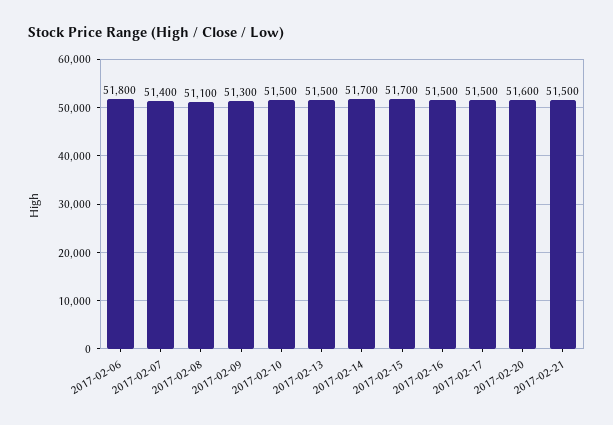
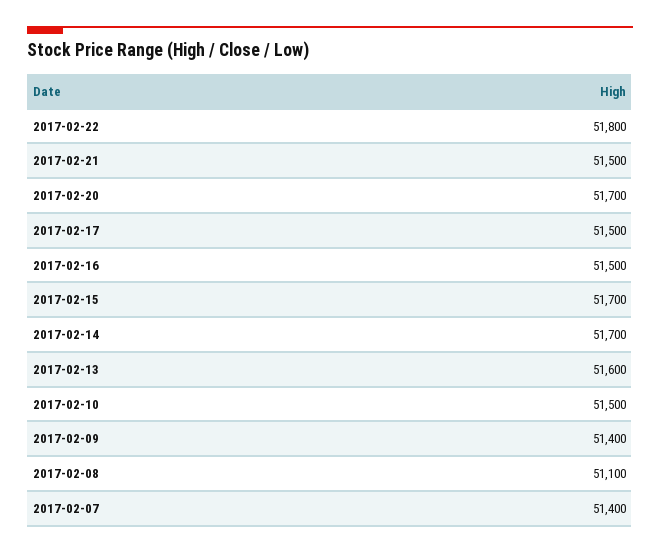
2017-02-06: 51800 -> none
2017-02-09: 51300 -> 51400
2017-02-13: 51500 -> 51600
2017-02-20: 51600 -> 51700
2017-02-22: none -> 51800

